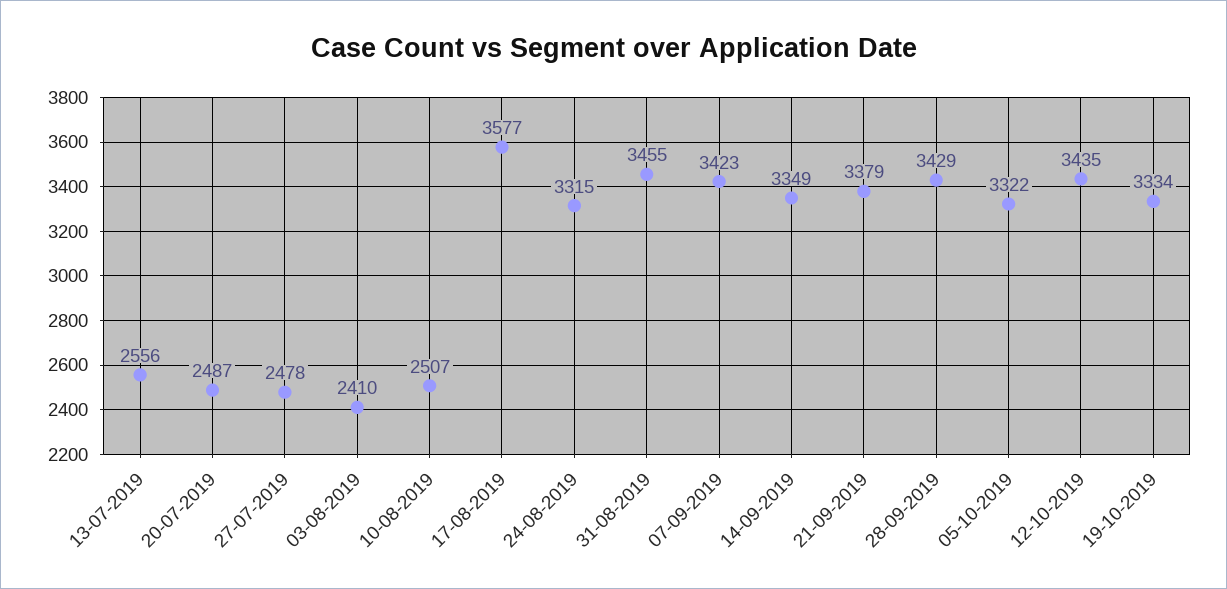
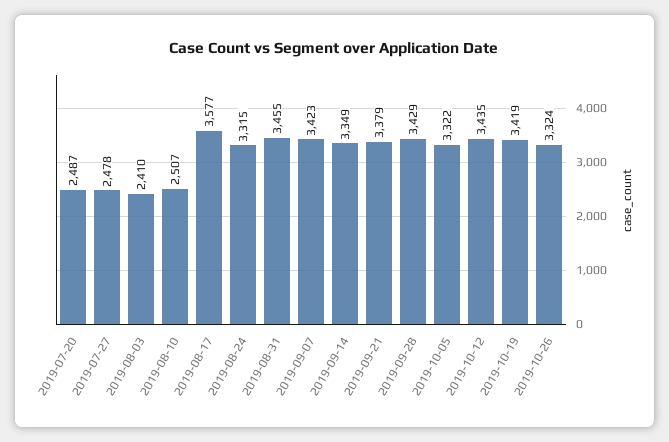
13-07-2019: 2556 -> none
19-10-2019: 3334 -> 3419
2019-10-26: none -> 3324

